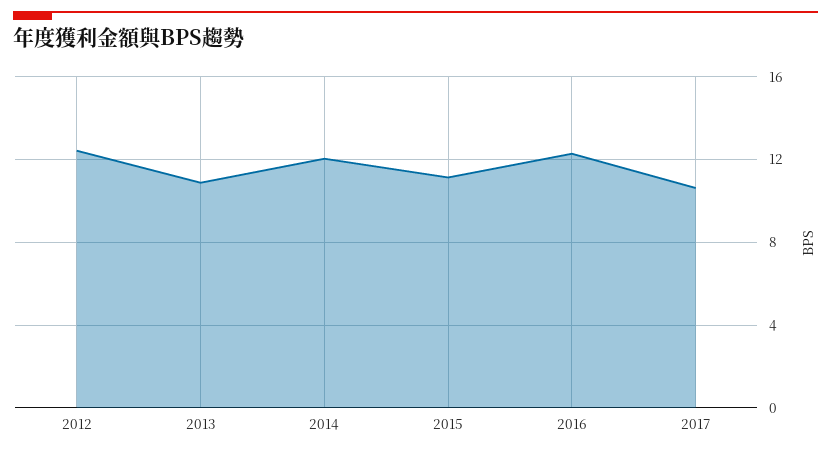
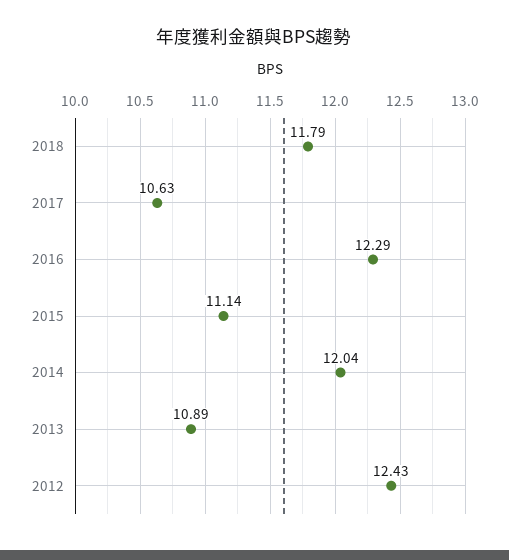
2018: none -> 11.79

